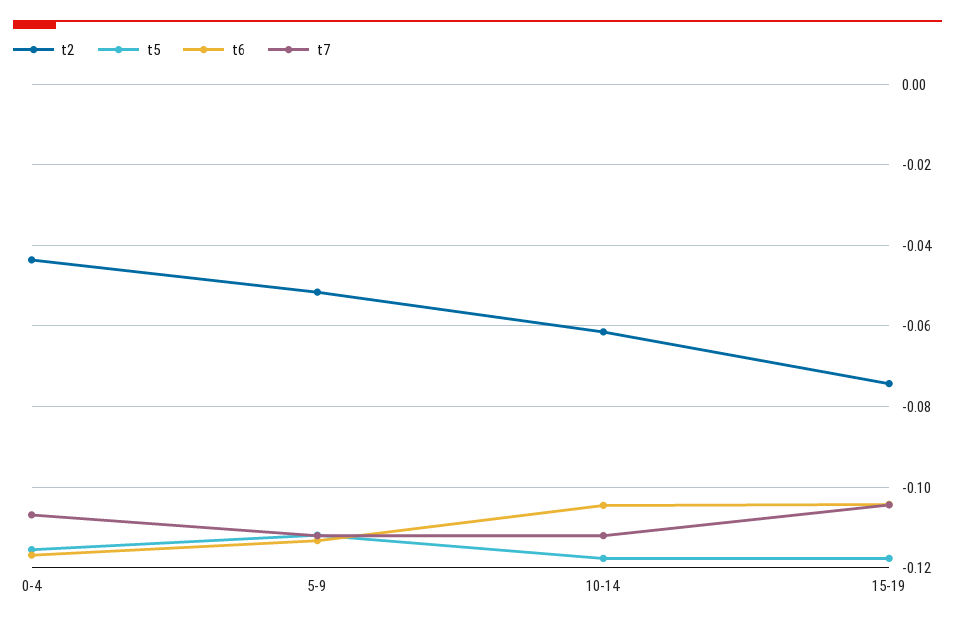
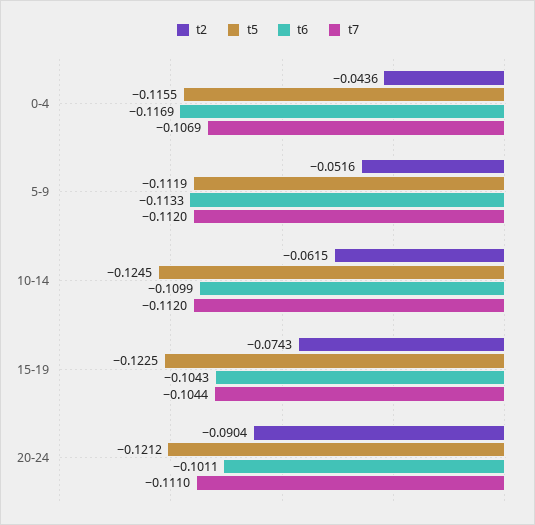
t5, 10-14: -0.118 -> -0.1245
t6, 10-14: -0.104 -> -0.1099
t5, 15-19: -0.118 -> -0.1225
t2, 20-24: none -> -0.0904
t5, 20-24: none -> -0.1212
t6, 20-24: none -> -0.1011
t7, 20-24: none -> -0.111

